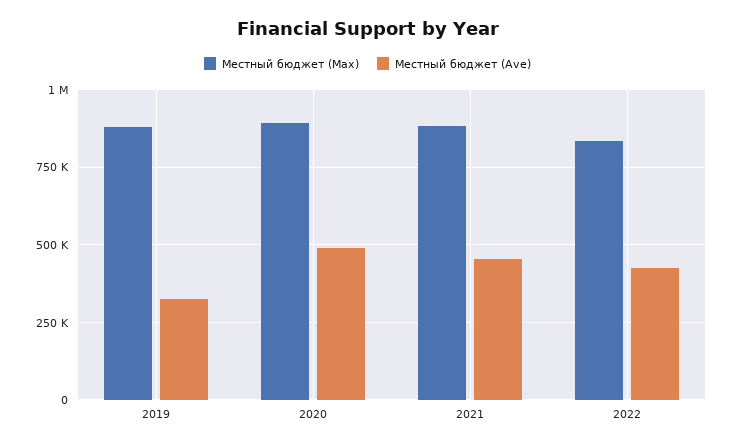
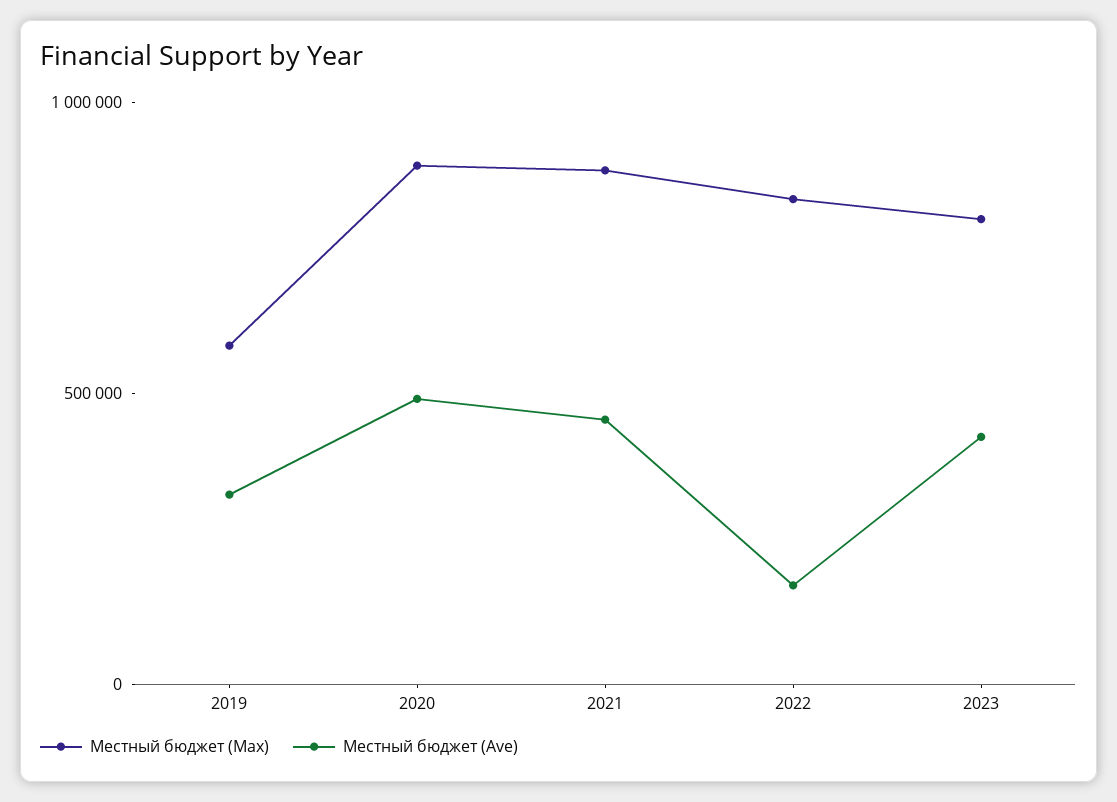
Местный бюджет (Max), 2019: 875000 -> 600000
Местный бюджет (Ave), 2022: 425000 -> 200000
Местный бюджет (Max), 2023: none -> 800000
Местный бюджет (Ave), 2023: none -> 400000

